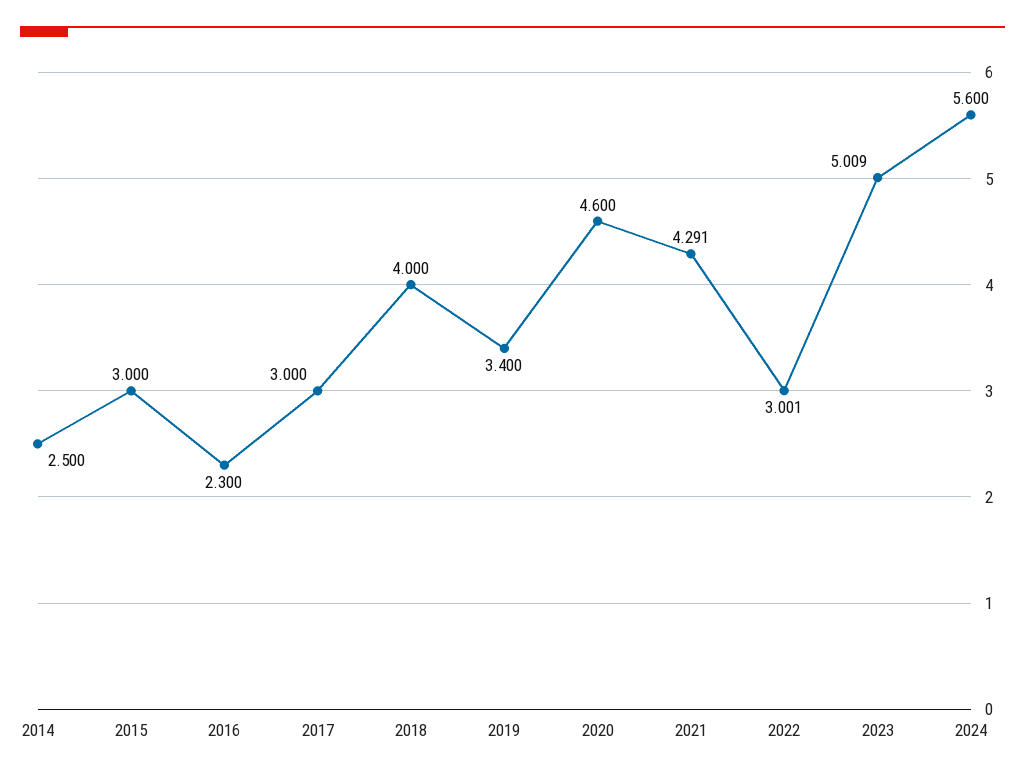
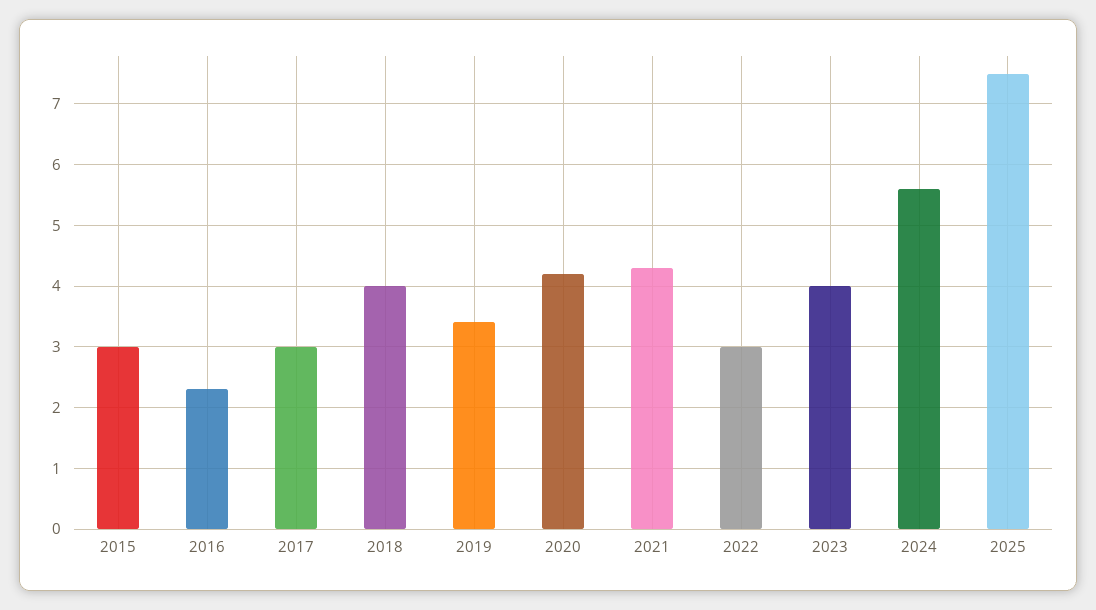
2014: 2.5 -> none
2020: 4.6 -> 4.2
2023: 5.009 -> 4
2025: none -> 7.5

